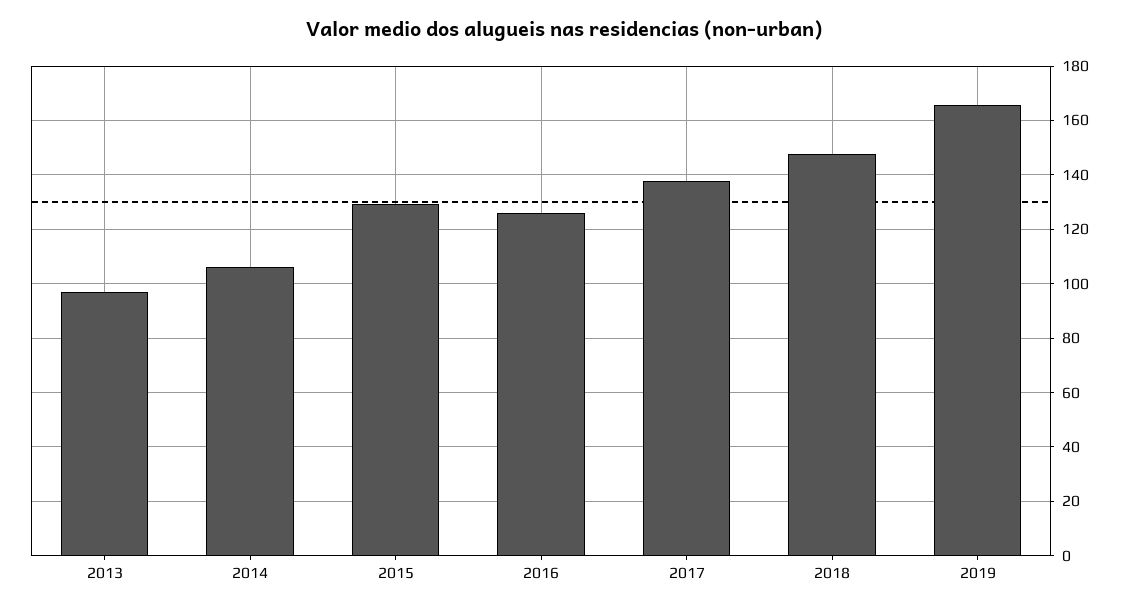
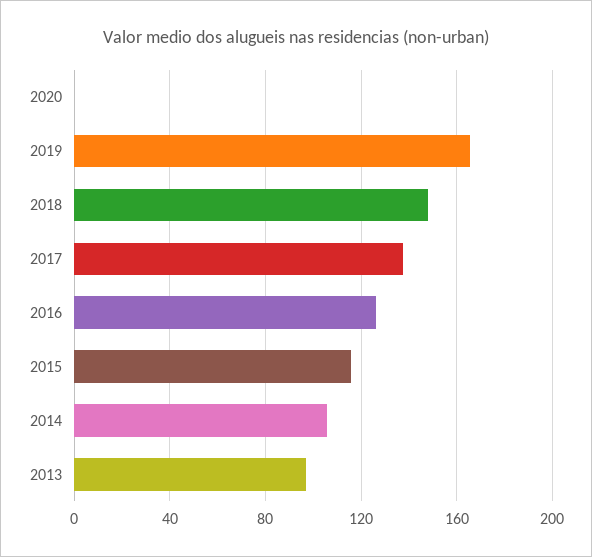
2015: 130 -> 115
2020: none -> 0

